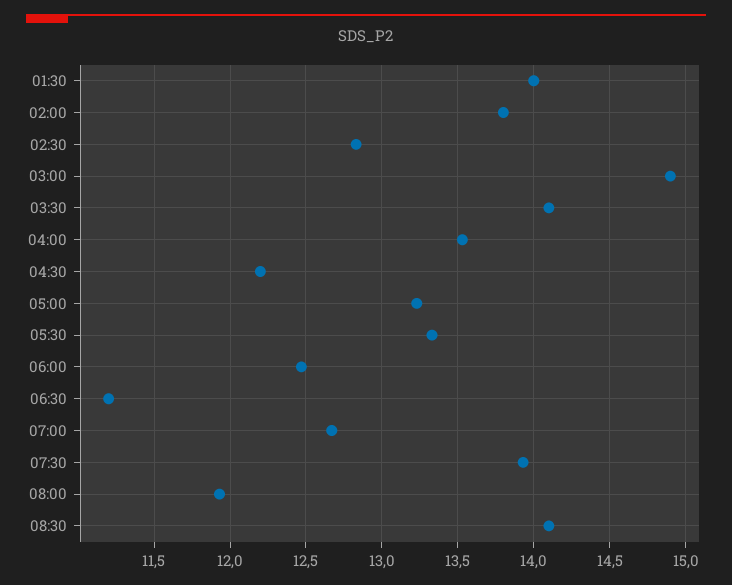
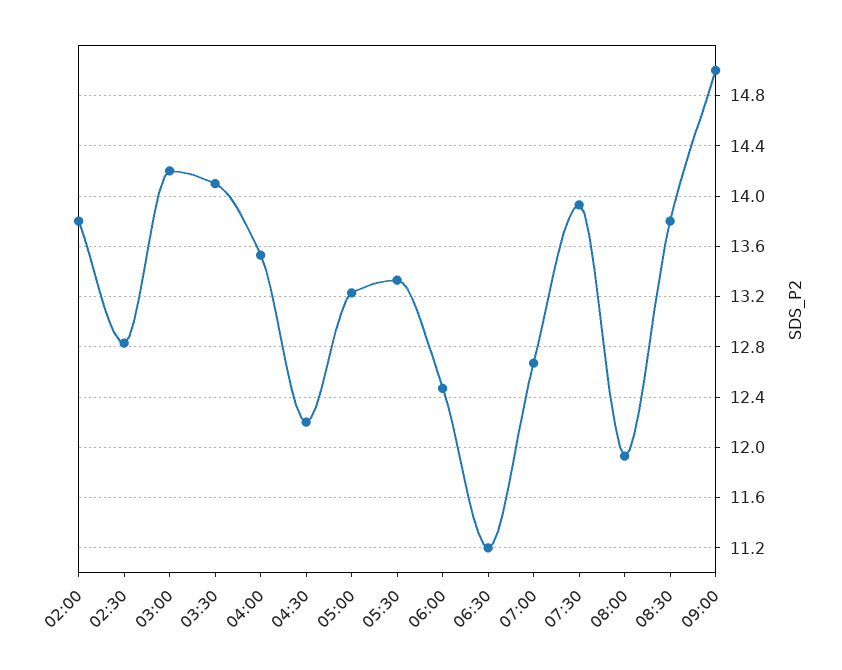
01:30: 14 -> none
03:00: 14.9 -> 14.2
08:30: 14.1 -> 13.8
09:00: none -> 15

